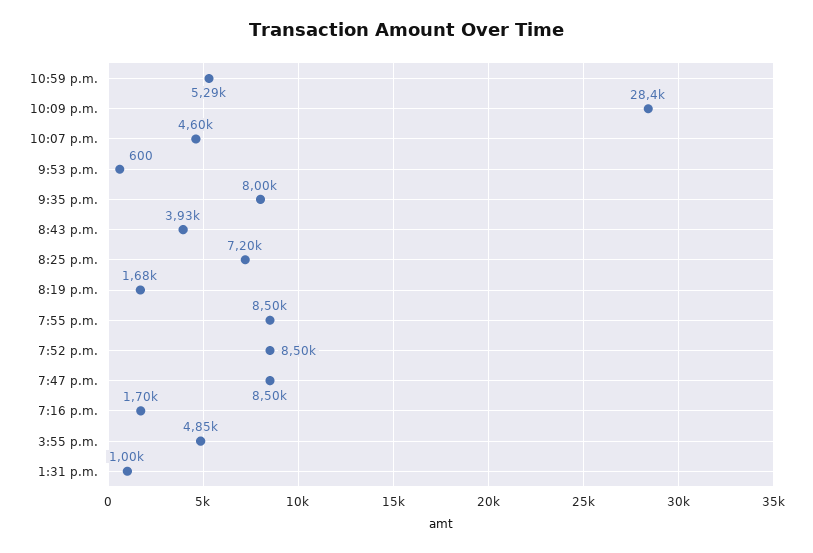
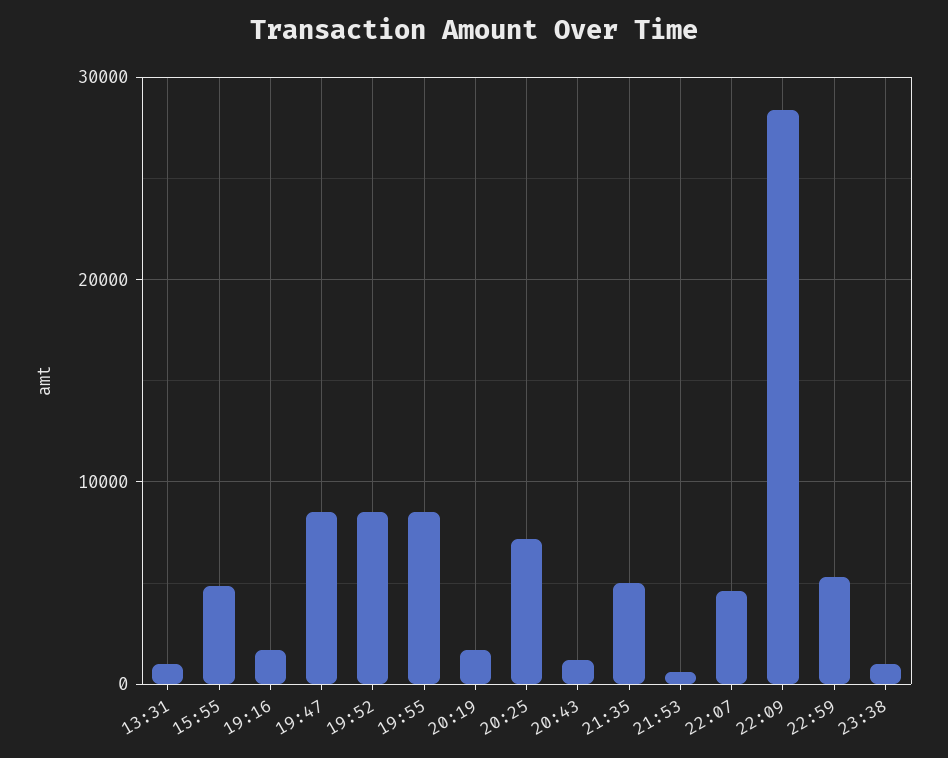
9:35 p.m.: 8000 -> 5000
8:43 p.m.: 3930 -> 1000
23:38: none -> 1000

